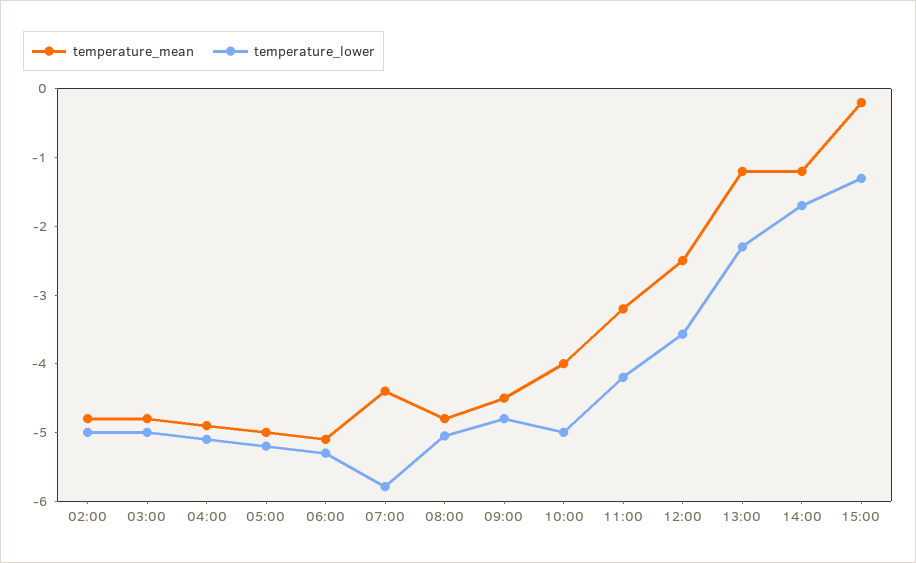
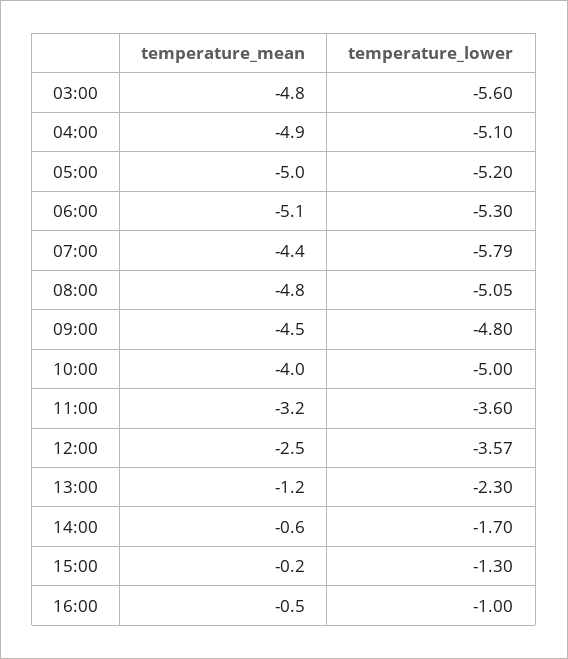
temperature_mean, 02:00: -4.8 -> none
temperature_lower, 02:00: -5 -> none
temperature_lower, 03:00: -5 -> -5.6
temperature_lower, 11:00: -4.2 -> -3.6
temperature_mean, 14:00: -1.2 -> -0.6
temperature_mean, 16:00: none -> -0.5
temperature_lower, 16:00: none -> -1

